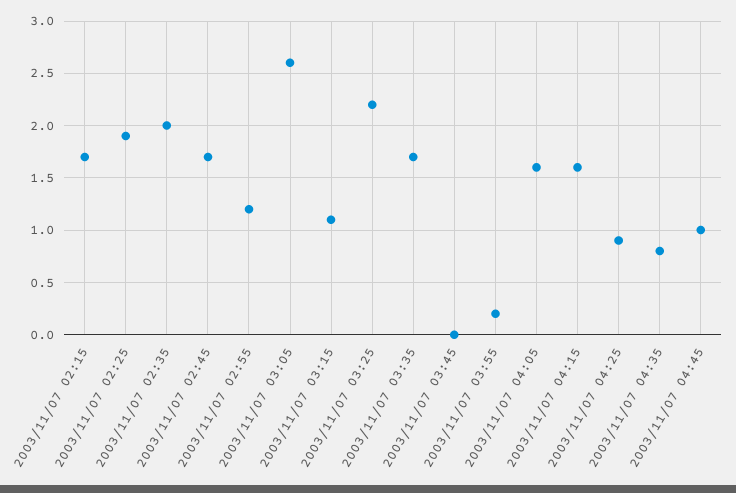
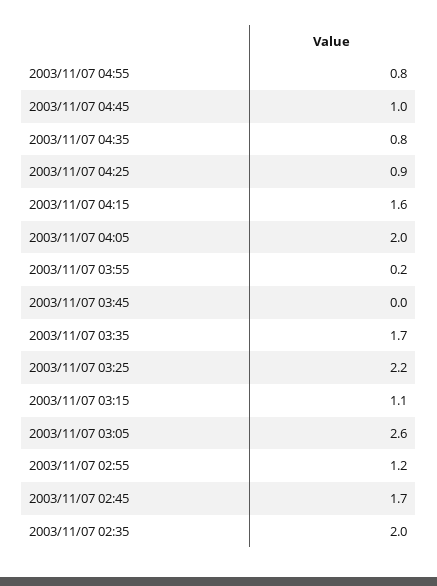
2003/11/07 02:15: 1.7 -> none
2003/11/07 02:25: 1.9 -> none
2003/11/07 04:05: 1.6 -> 2
2003/11/07 04:55: none -> 0.8

